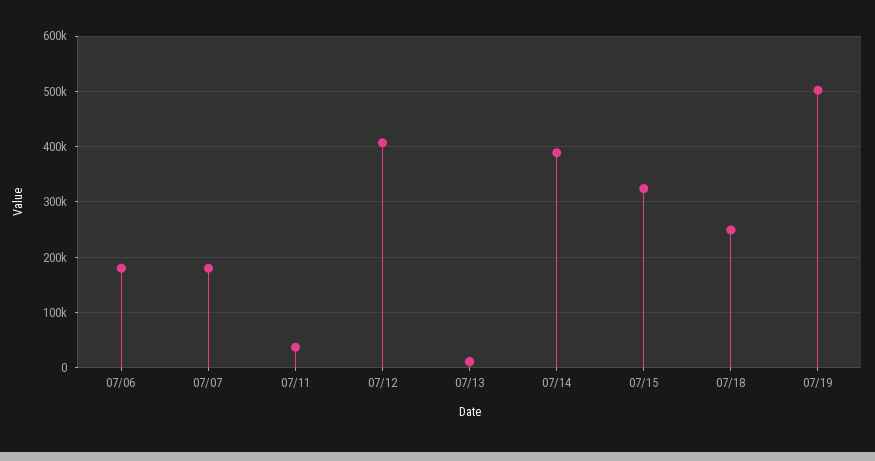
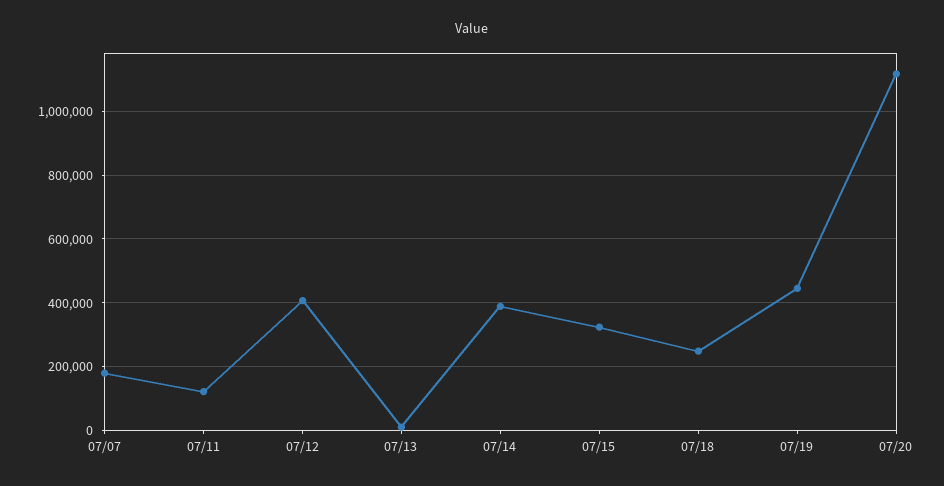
07/06: 180000 -> none
07/11: 40000 -> 120000
07/19: 500000 -> 440000
07/20: none -> 1120000

